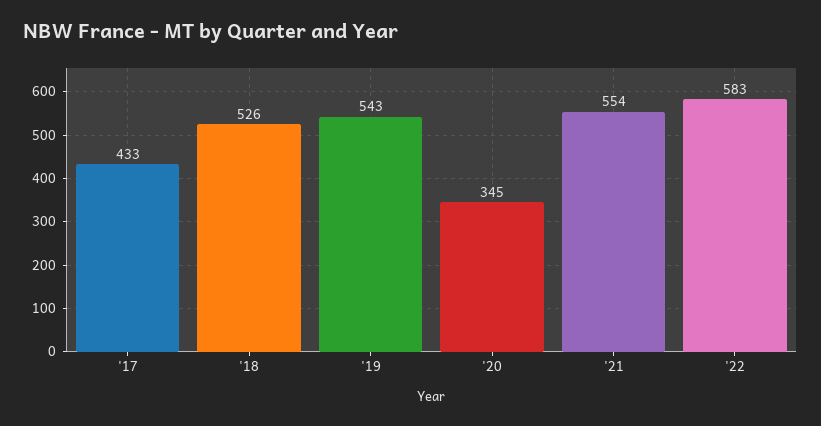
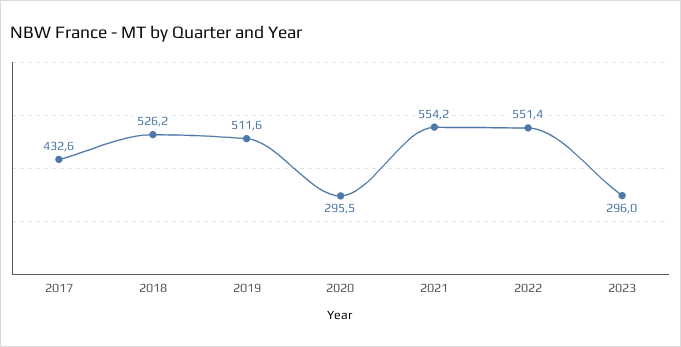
'19: 543 -> 511.6
'20: 345 -> 295.5
'22: 583 -> 551.4
2023: none -> 296

